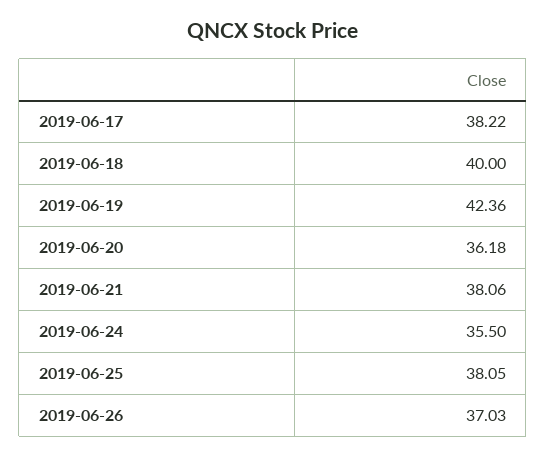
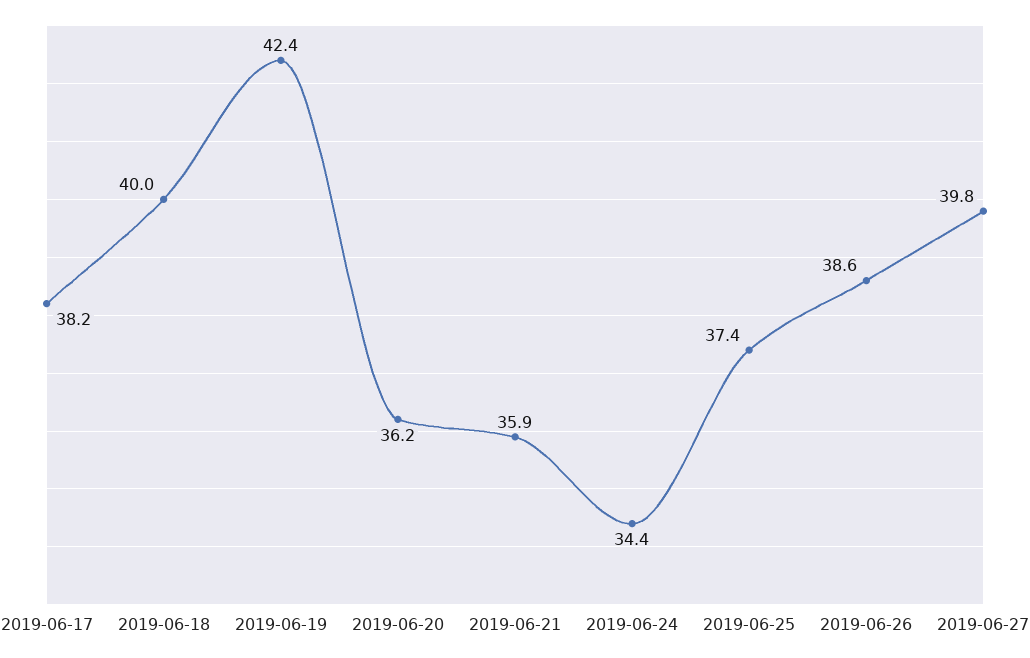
2019-06-21: 38.06 -> 35.9
2019-06-24: 35.5 -> 34.4
2019-06-25: 38.05 -> 37.4
2019-06-26: 37.03 -> 38.6
2019-06-27: none -> 39.8

